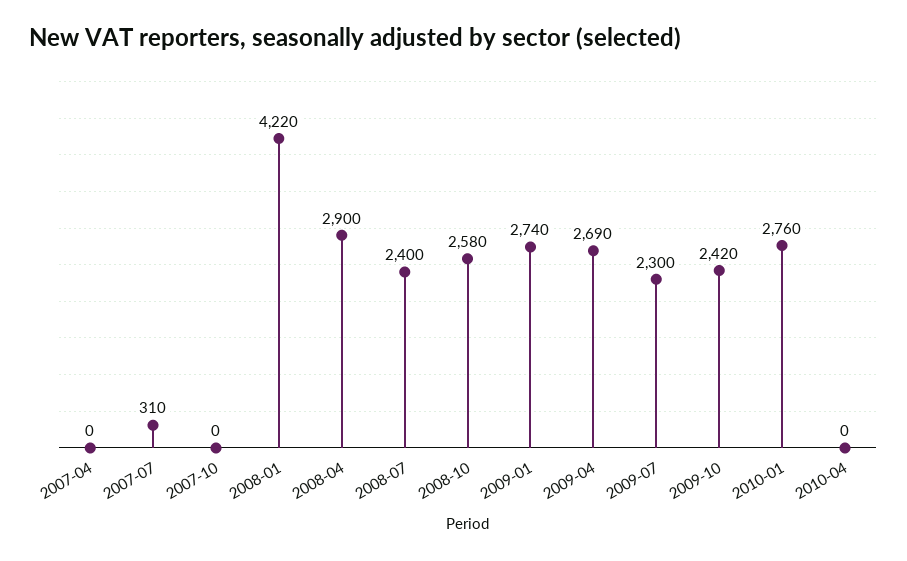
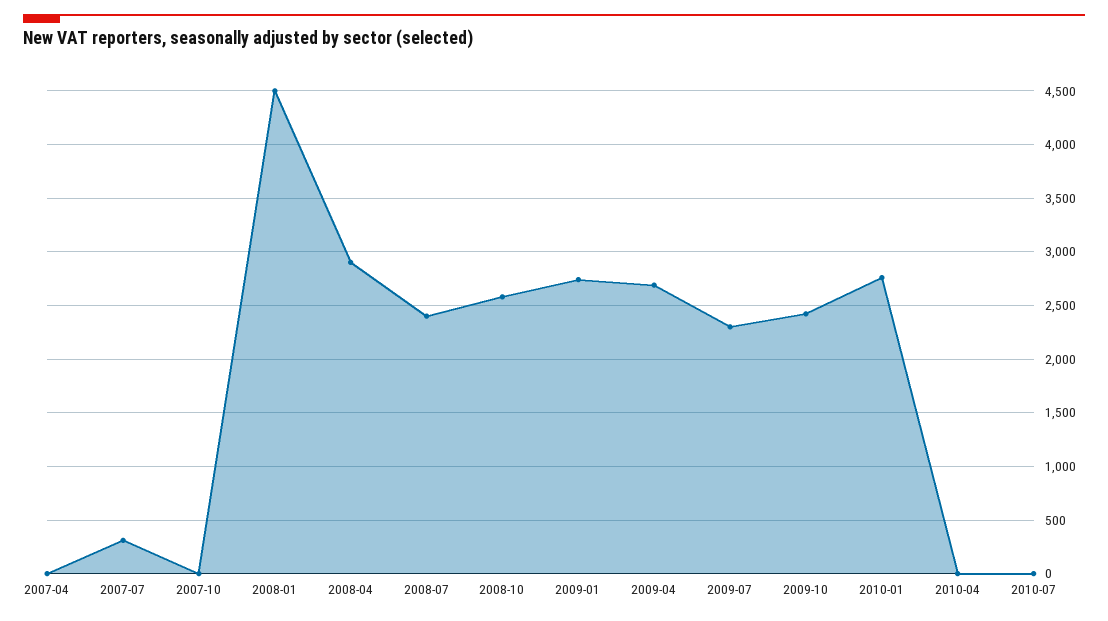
2008-01: 4220 -> 4500
2010-07: none -> 0

